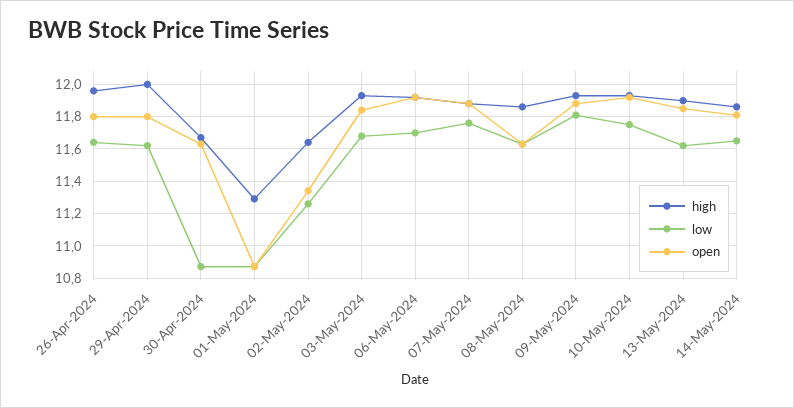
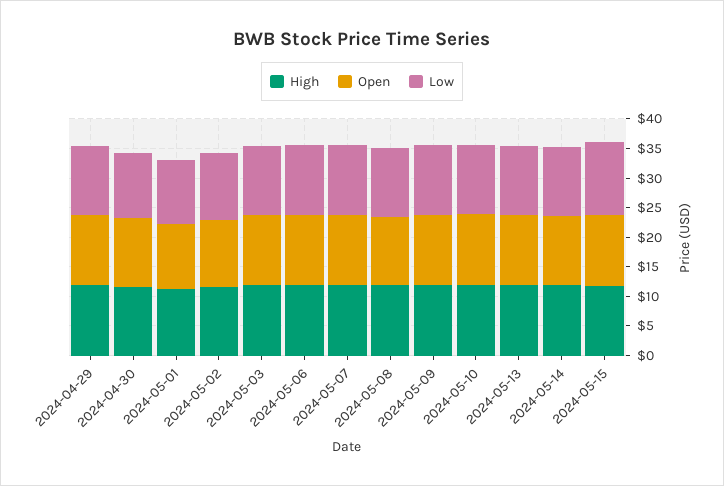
high, 26-Apr-2024: 11.95 -> none
low, 26-Apr-2024: 11.65 -> none
open, 26-Apr-2024: 11.8 -> none
high, 2024-05-15: none -> 12.5
open, 2024-05-15: none -> 12.5
low, 2024-05-15: none -> 12.5

